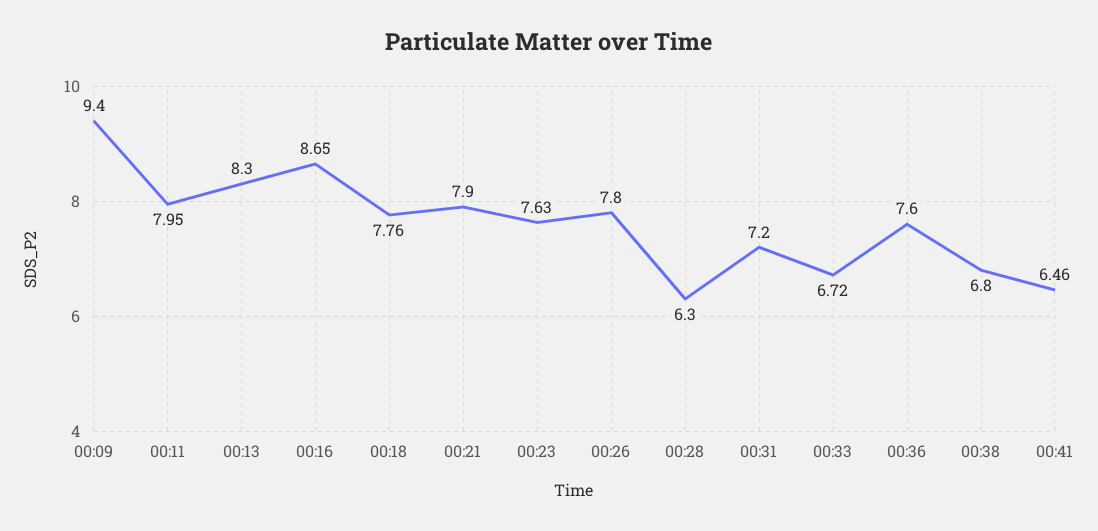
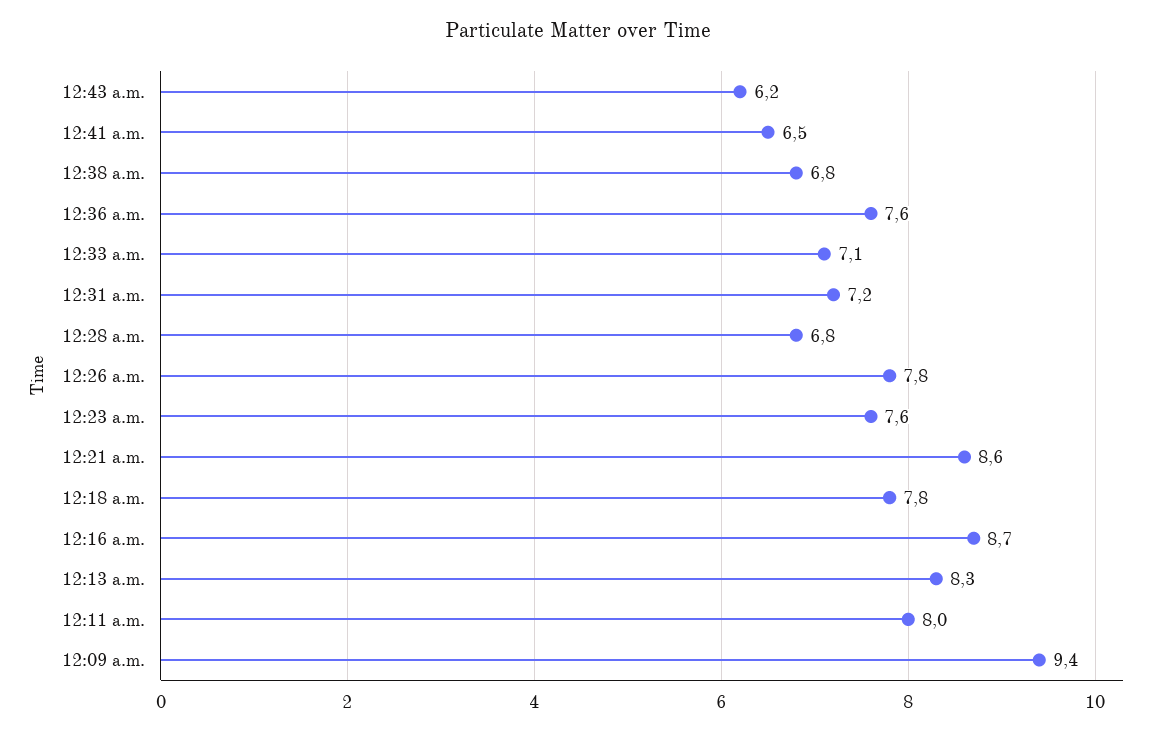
00:21: 7.9 -> 8.6
00:28: 6.3 -> 6.8
00:33: 6.72 -> 7.1
12:43 a.m.: none -> 6.2

